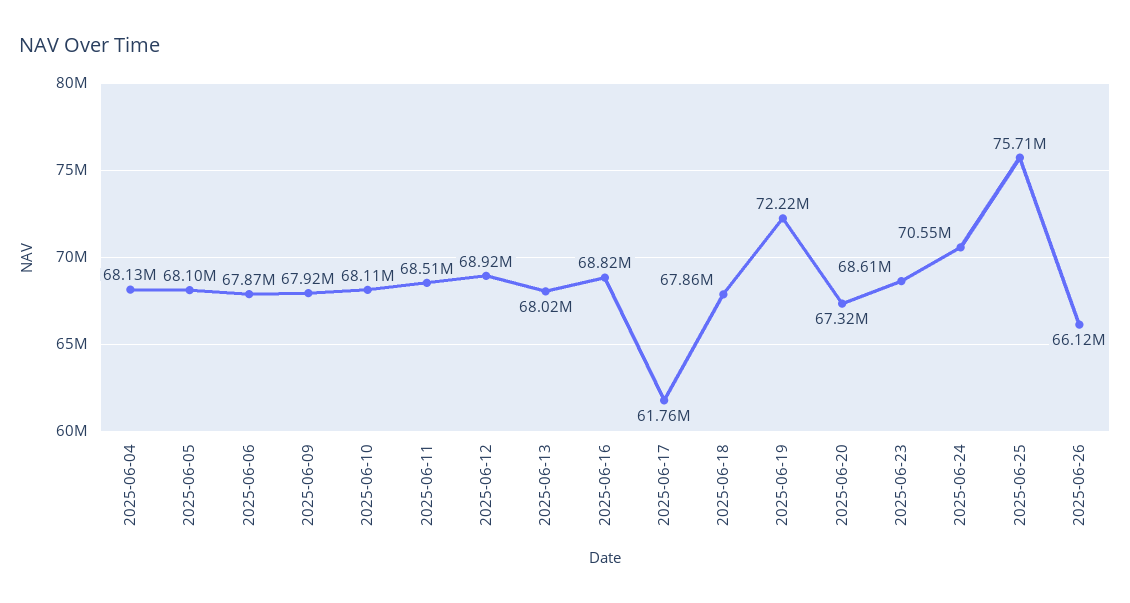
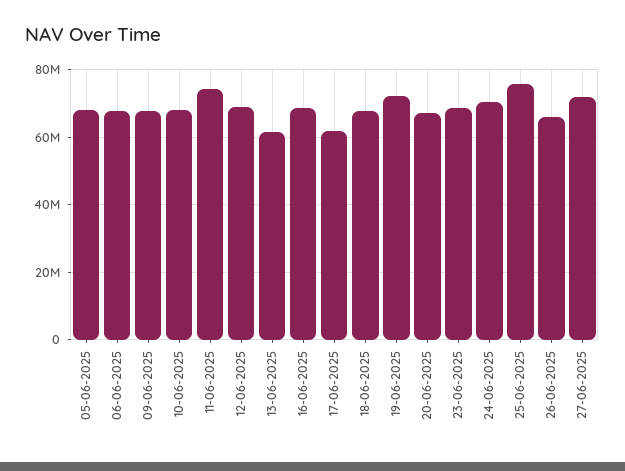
2025-06-04: 68130000 -> none
2025-06-11: 68510000 -> 74000000
2025-06-13: 68020000 -> 62000000
27-06-2025: none -> 72000000

